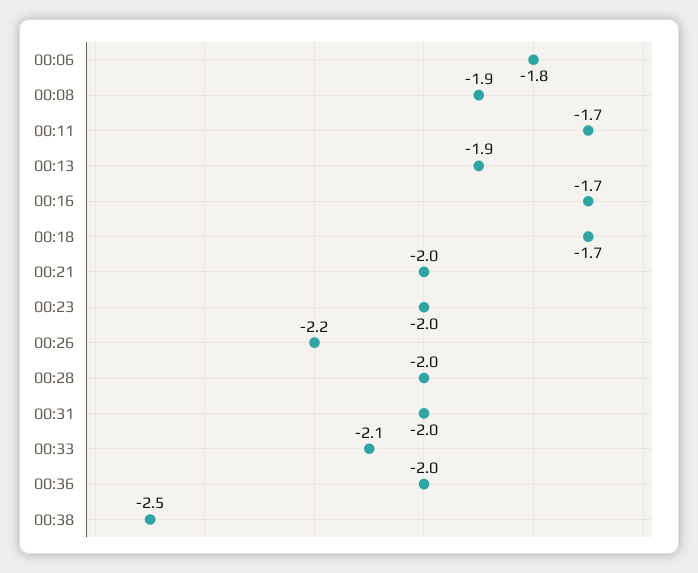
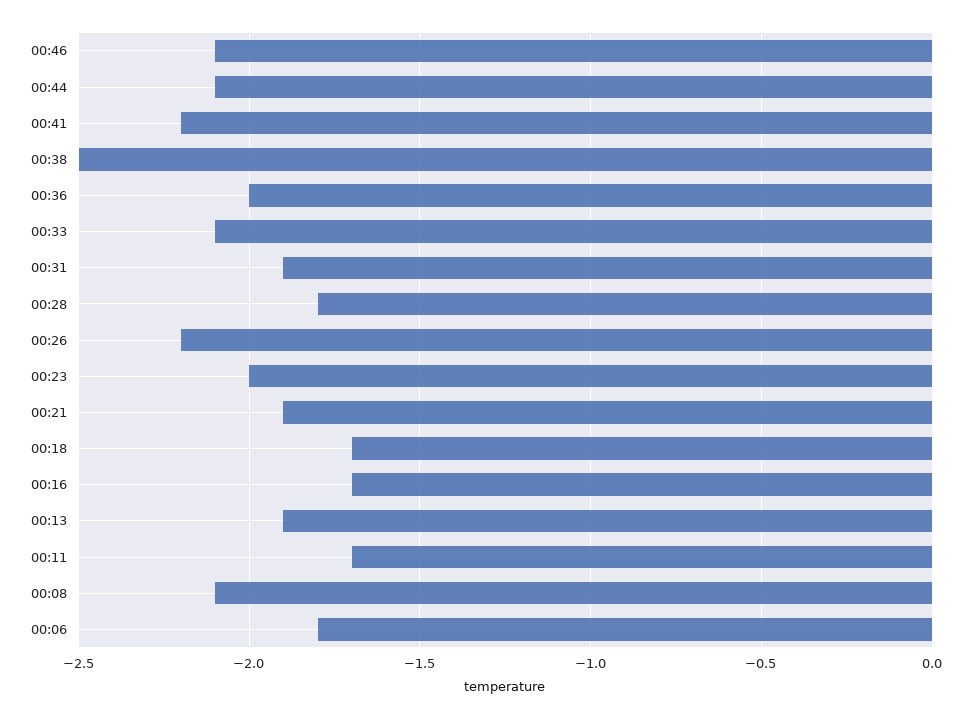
00:08: -1.9 -> -2.1
00:21: -2 -> -1.9
00:28: -2 -> -1.8
00:31: -2 -> -1.9
00:46: none -> -2.1
00:44: none -> -2.1
00:41: none -> -2.2

